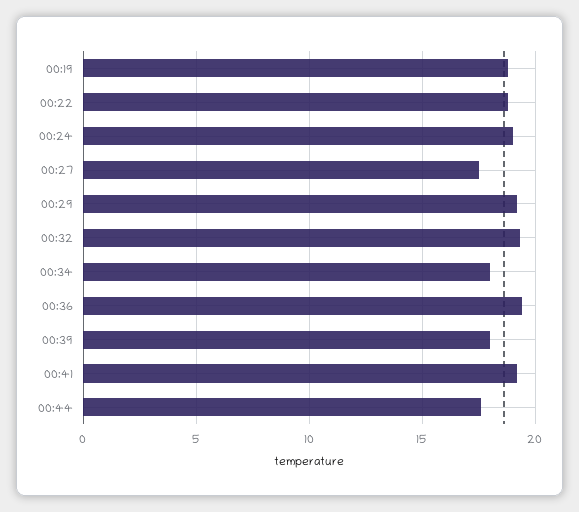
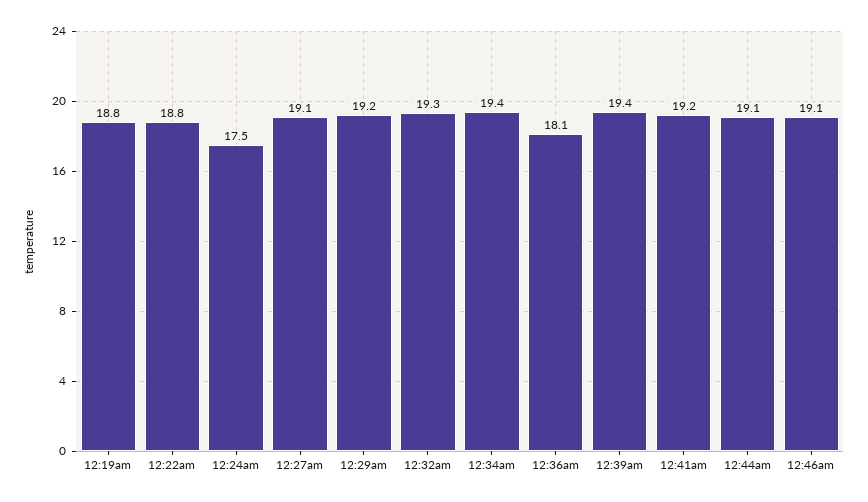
00:24: 19 -> 17.5
00:27: 17.5 -> 19.1
00:34: 18 -> 19.4
00:36: 19.5 -> 18.1
00:39: 18 -> 19.4
00:44: 17.5 -> 19.1
12:46am: none -> 19.1

